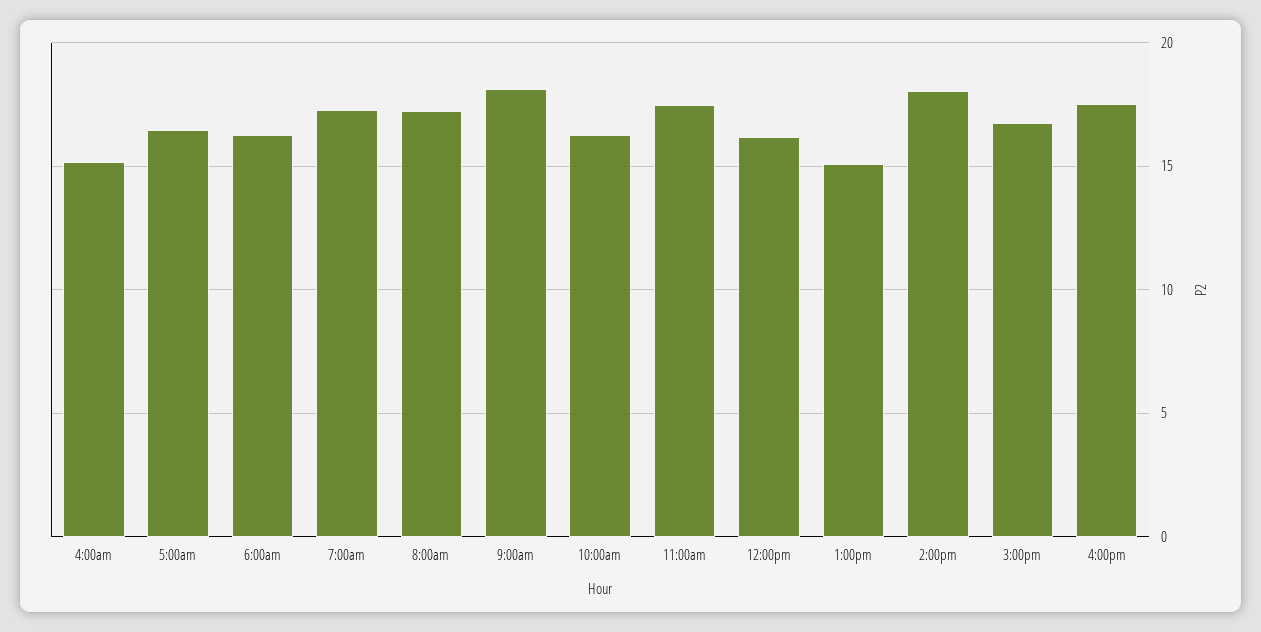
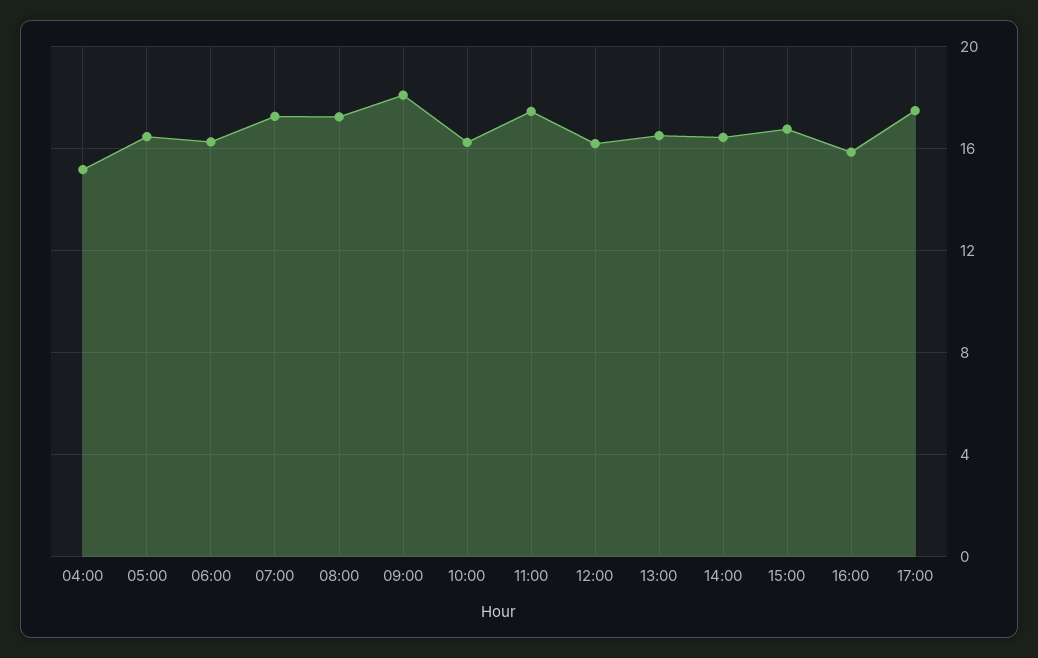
1:00pm: 15 -> 16.5
2:00pm: 18 -> 16.5
4:00pm: 17.5 -> 16
17:00: none -> 17.5

